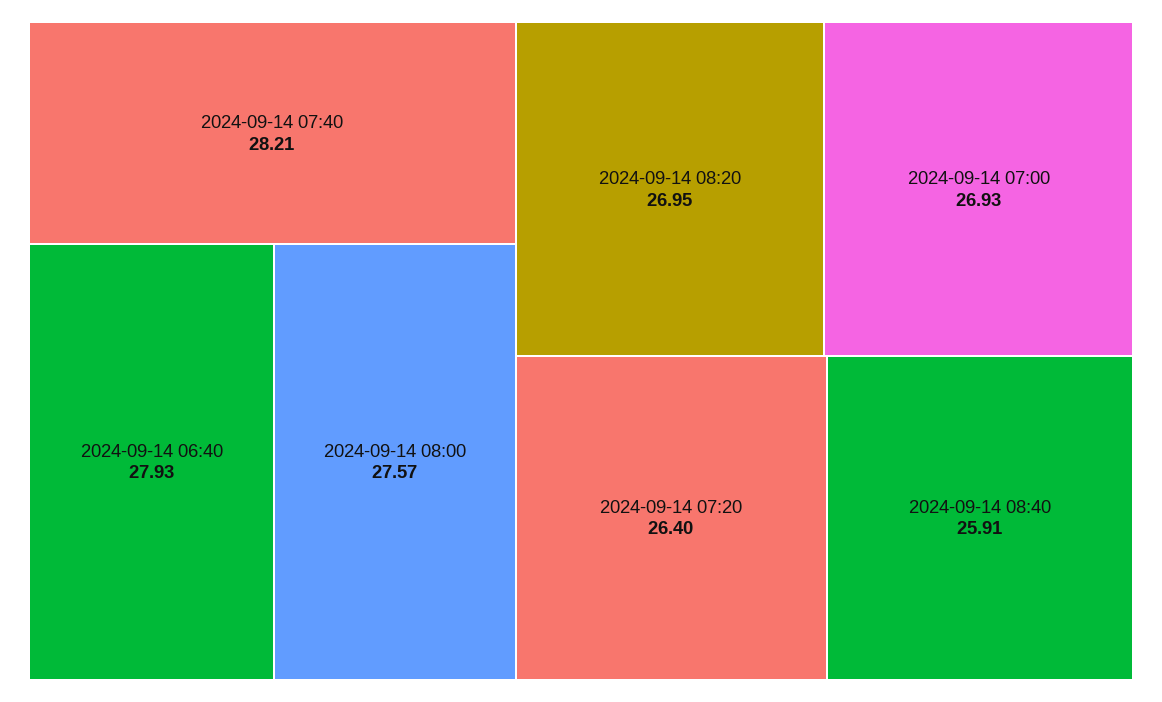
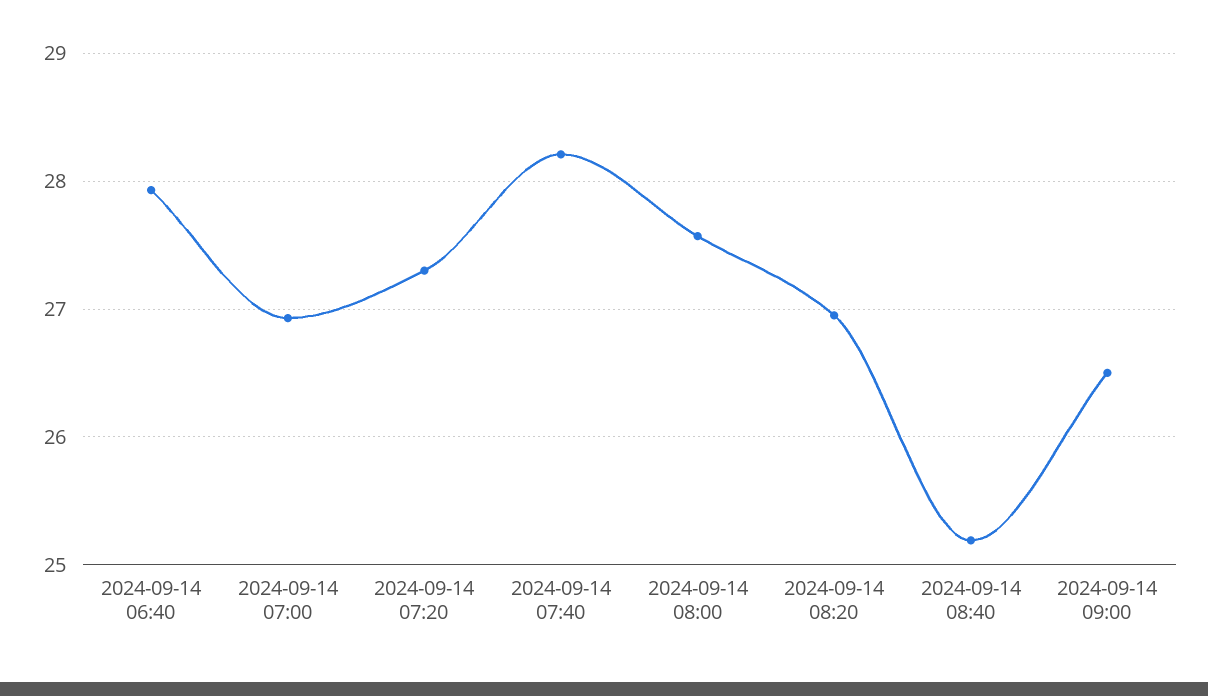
2024-09-14 07:20: 26.4 -> 27.3
2024-09-14 08:40: 25.91 -> 25.2
2024-09-14 09:00: none -> 26.5

